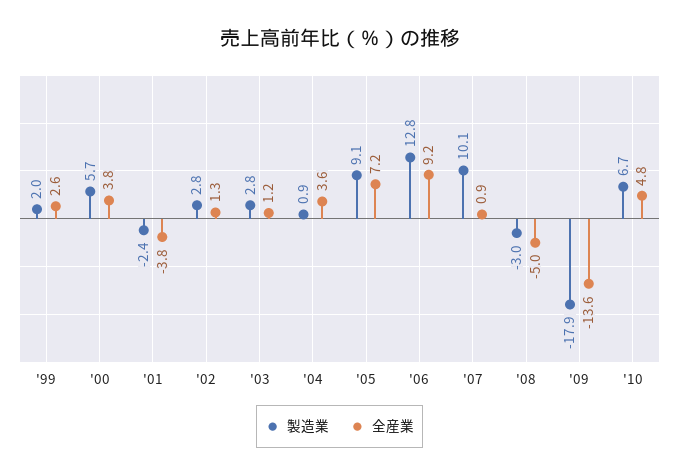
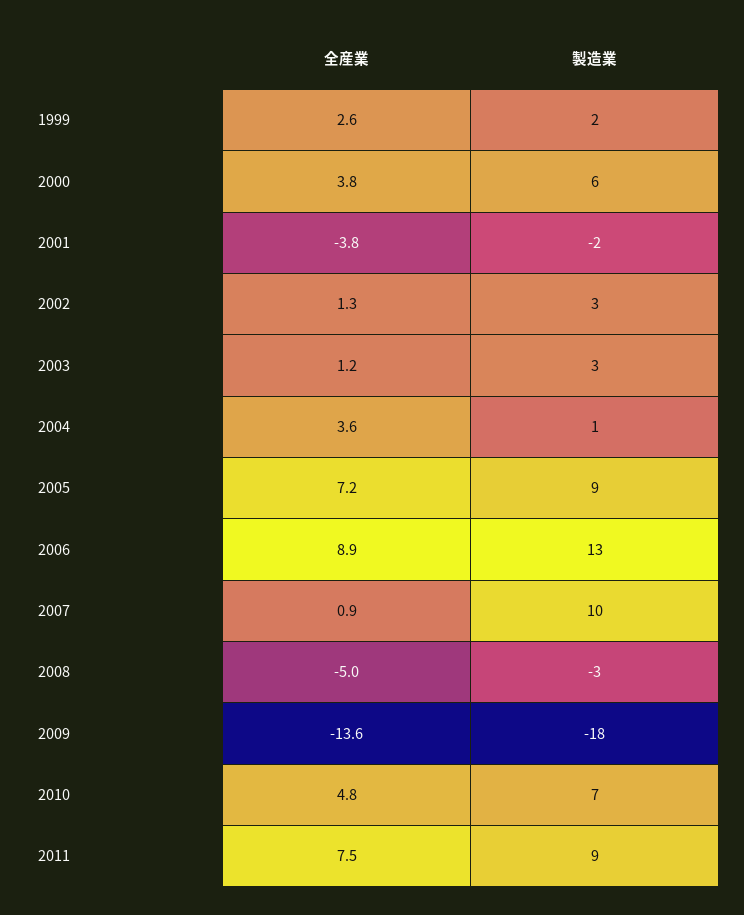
全産業, '06: 9.2 -> 8.9
全産業, 2011: none -> 7.5
製造業, 2011: none -> 9

